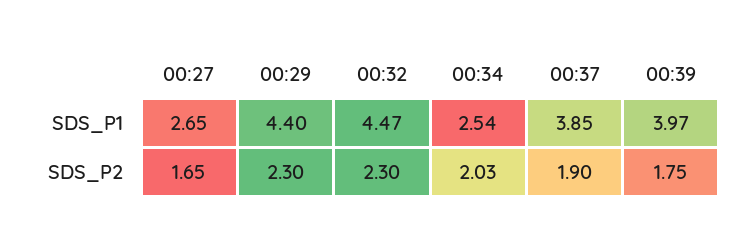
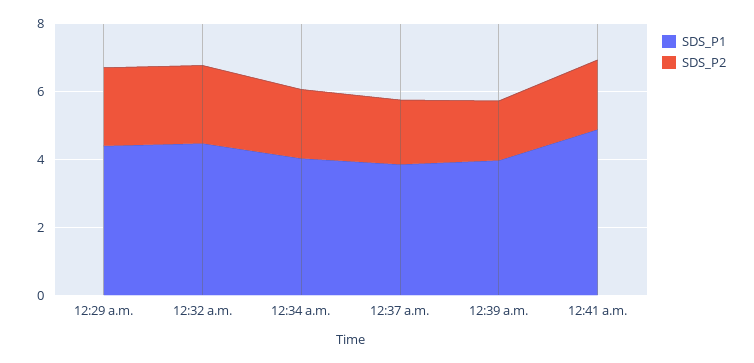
SDS_P1, 00:27: 2.65 -> none
SDS_P1, 00:34: 2.54 -> 4
SDS_P2, 00:27: 1.65 -> none
SDS_P1, 12:41 a.m.: none -> 5
SDS_P2, 12:41 a.m.: none -> 2

